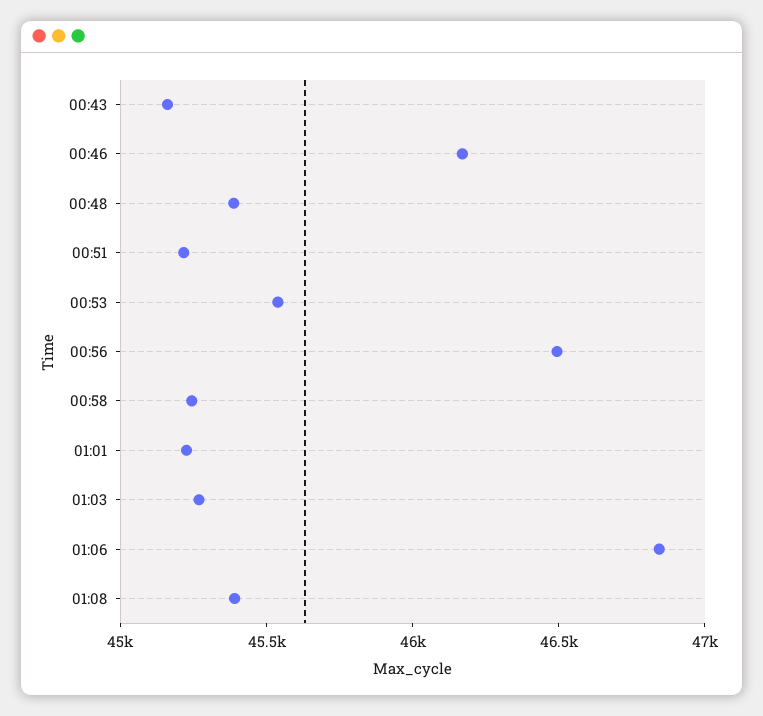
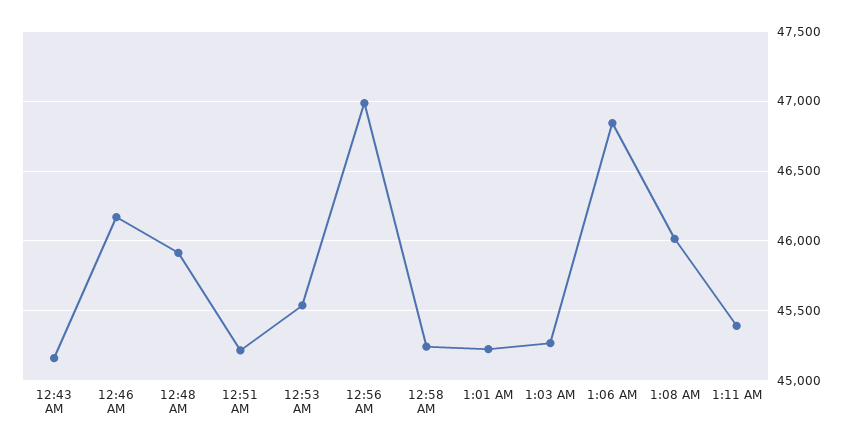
00:48: 45400 -> 45900
00:56: 46500 -> 47000
01:08: 45400 -> 46000
1:11 AM: none -> 45400

